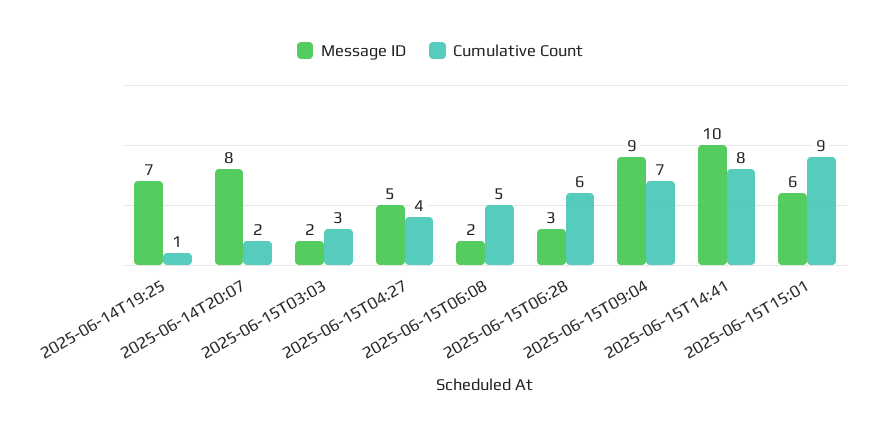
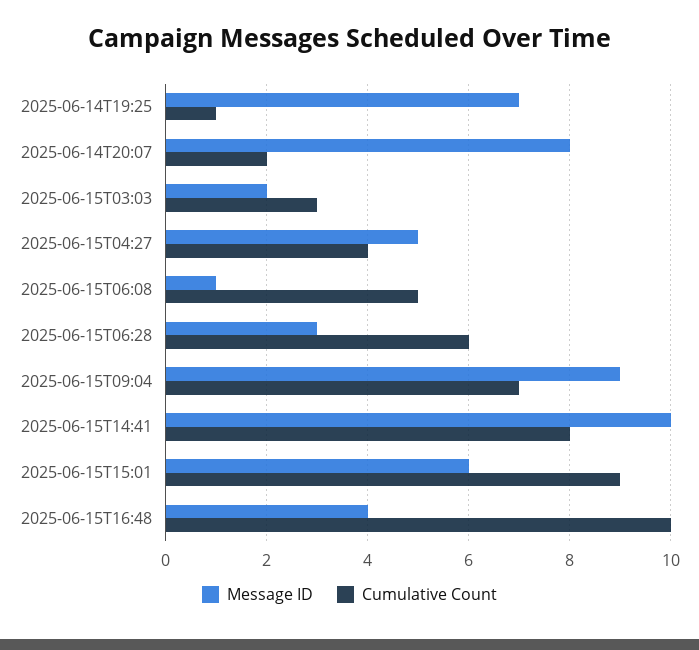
Message ID, 2025-06-15T06:08: 2 -> 1
Message ID, 2025-06-15T16:48: none -> 4
Cumulative Count, 2025-06-15T16:48: none -> 10

